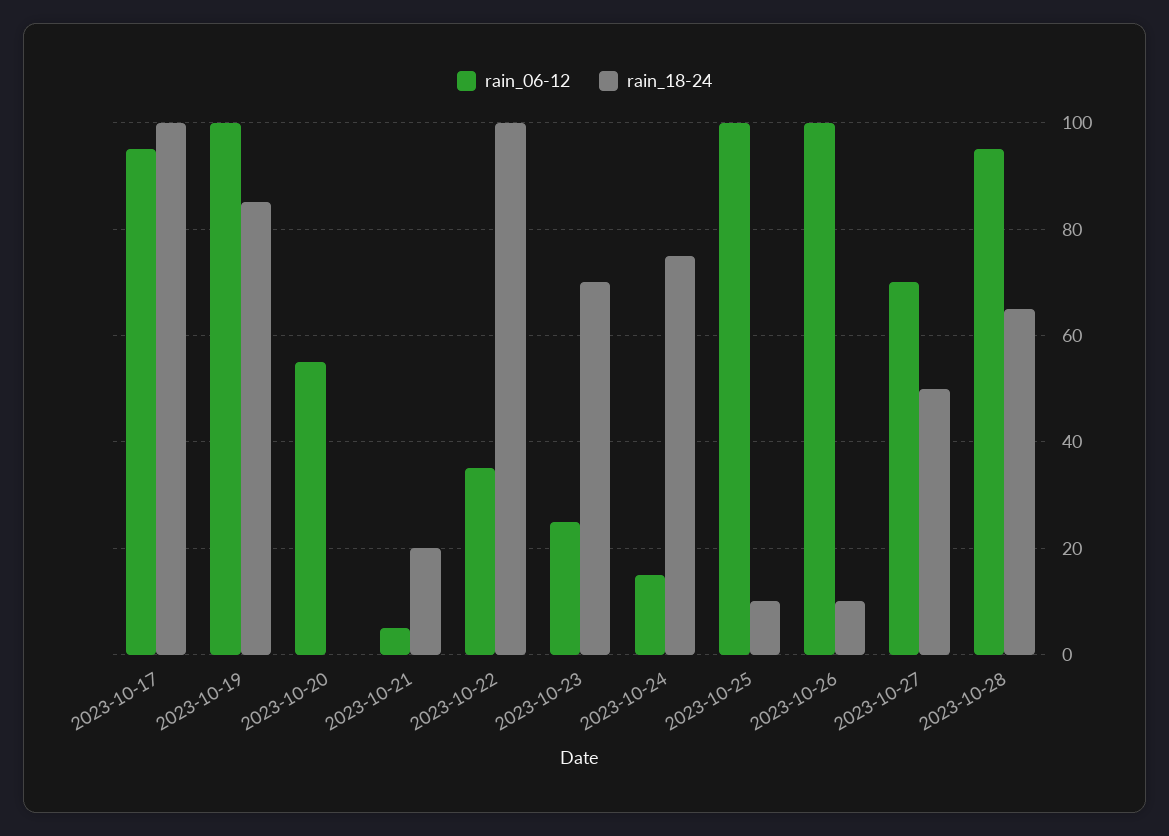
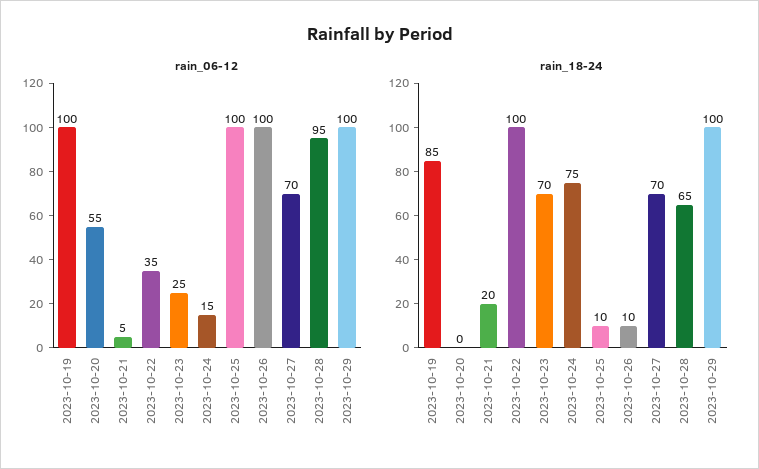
rain_06-12, 2023-10-17: 95 -> none
rain_18-24, 2023-10-17: 100 -> none
rain_18-24, 2023-10-27: 50 -> 70
rain_06-12, 2023-10-29: none -> 100
rain_18-24, 2023-10-29: none -> 100

